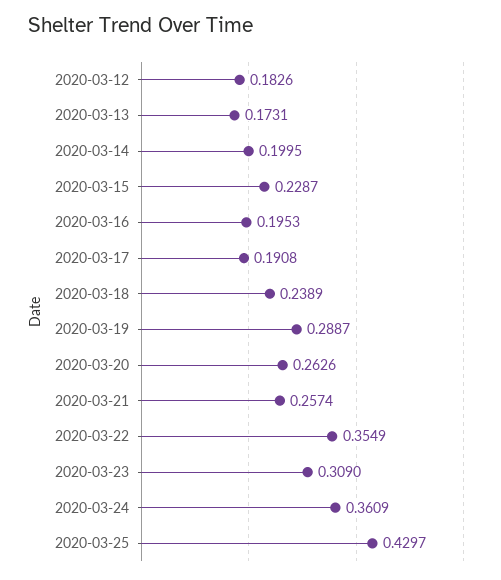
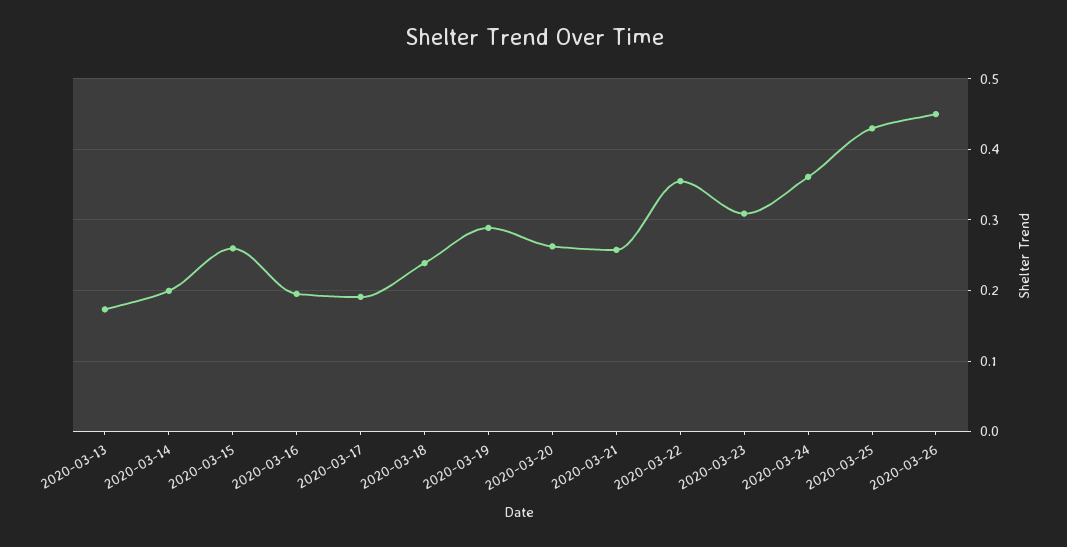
2020-03-12: 0.1826 -> none
2020-03-15: 0.2287 -> 0.26
2020-03-26: none -> 0.45

